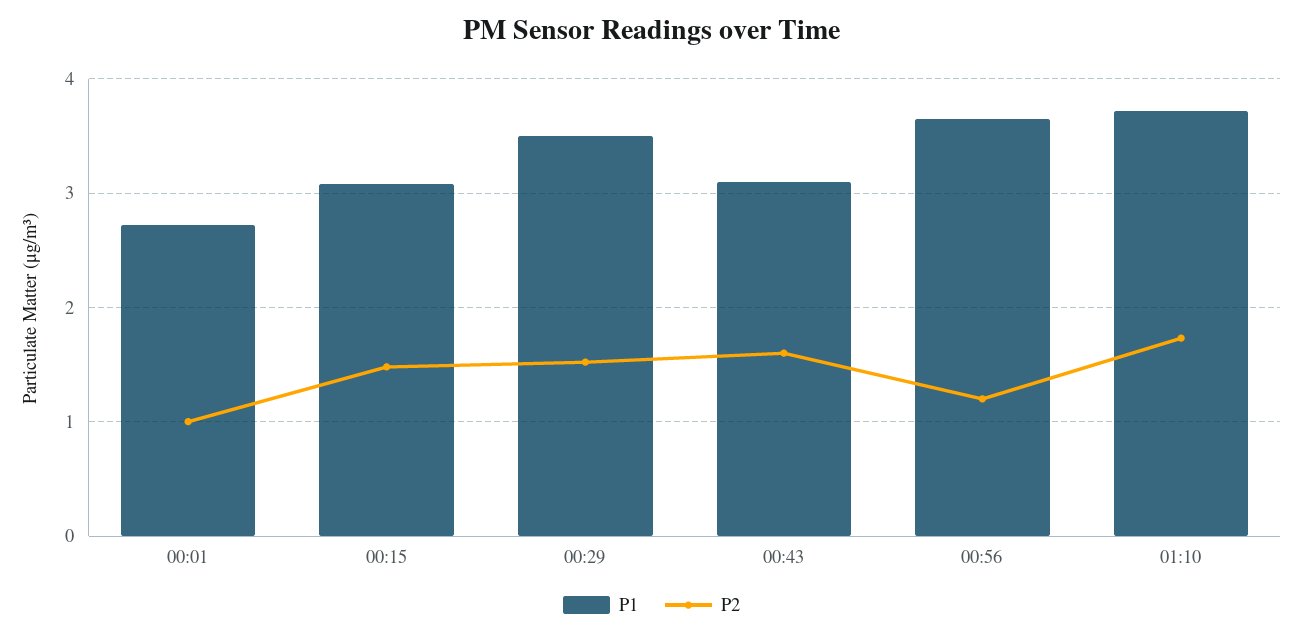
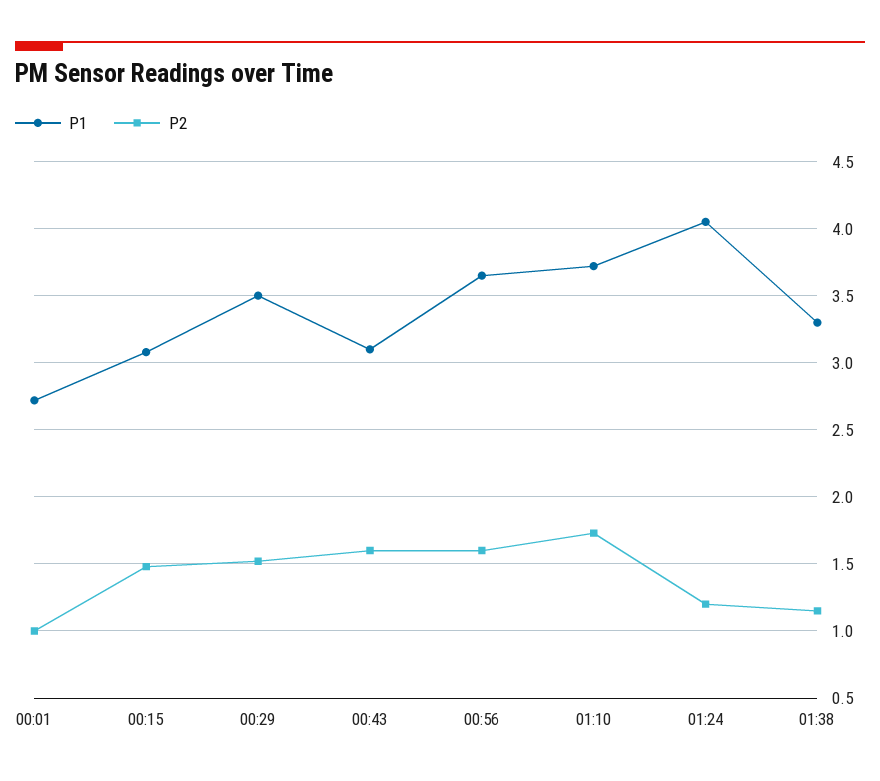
P2, 00:56: 1.2 -> 1.6
P1, 01:24: none -> 4.05
P2, 01:24: none -> 1.2
P1, 01:38: none -> 3.3
P2, 01:38: none -> 1.15

